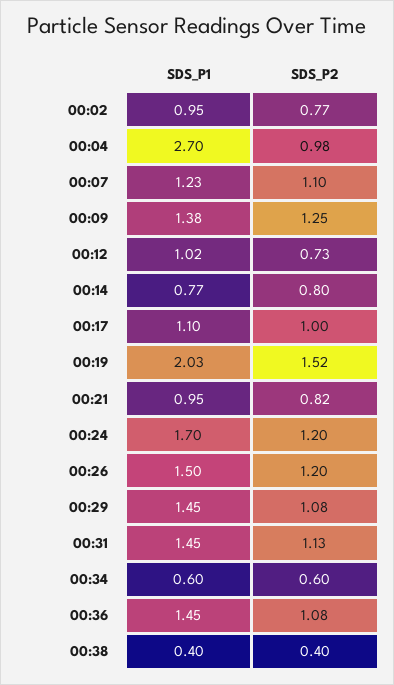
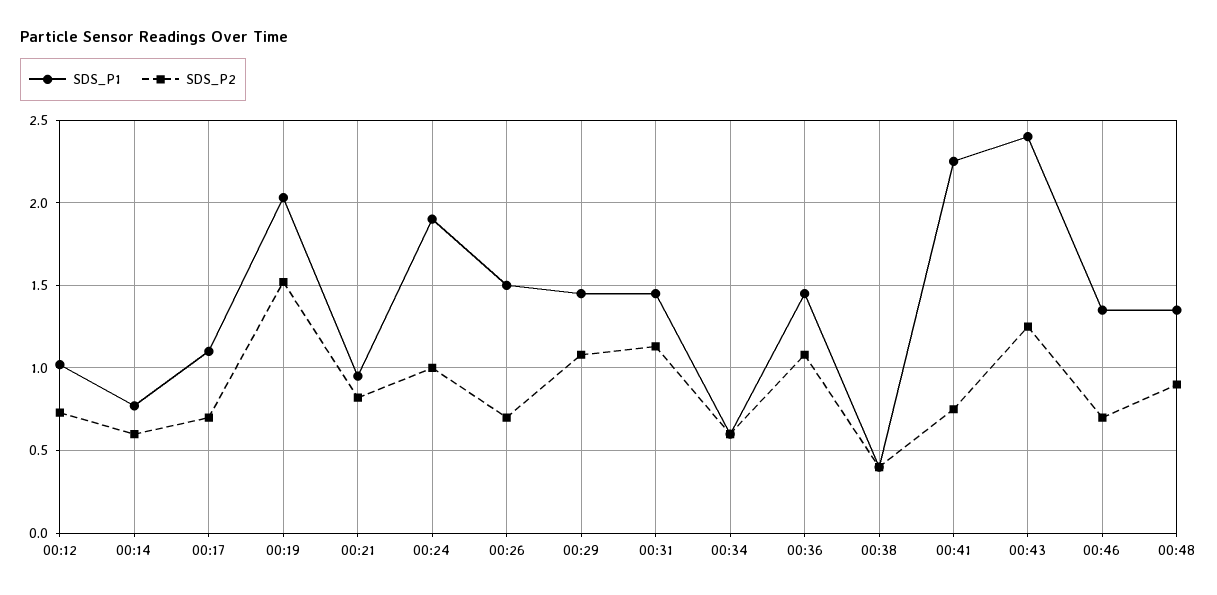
SDS_P1, 00:02: 0.95 -> none
SDS_P2, 00:02: 0.77 -> none
SDS_P1, 00:04: 2.7 -> none
SDS_P2, 00:04: 0.98 -> none
SDS_P1, 00:07: 1.23 -> none
SDS_P2, 00:07: 1.1 -> none
SDS_P1, 00:09: 1.38 -> none
SDS_P2, 00:09: 1.25 -> none
SDS_P2, 00:14: 0.8 -> 0.6
SDS_P2, 00:17: 1 -> 0.7
SDS_P1, 00:24: 1.7 -> 1.9
SDS_P2, 00:24: 1.2 -> 1
SDS_P2, 00:26: 1.2 -> 0.7
SDS_P1, 00:41: none -> 2.25
SDS_P2, 00:41: none -> 0.75
SDS_P1, 00:43: none -> 2.4
SDS_P2, 00:43: none -> 1.25
SDS_P1, 00:46: none -> 1.35
SDS_P2, 00:46: none -> 0.7
SDS_P1, 00:48: none -> 1.35
SDS_P2, 00:48: none -> 0.9

